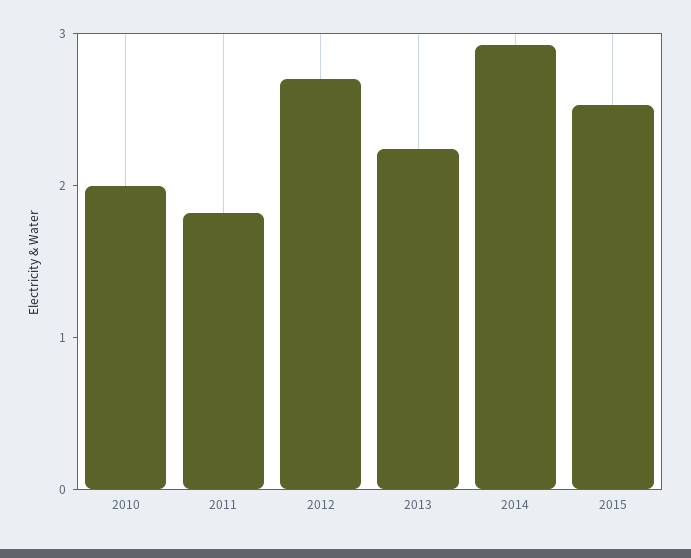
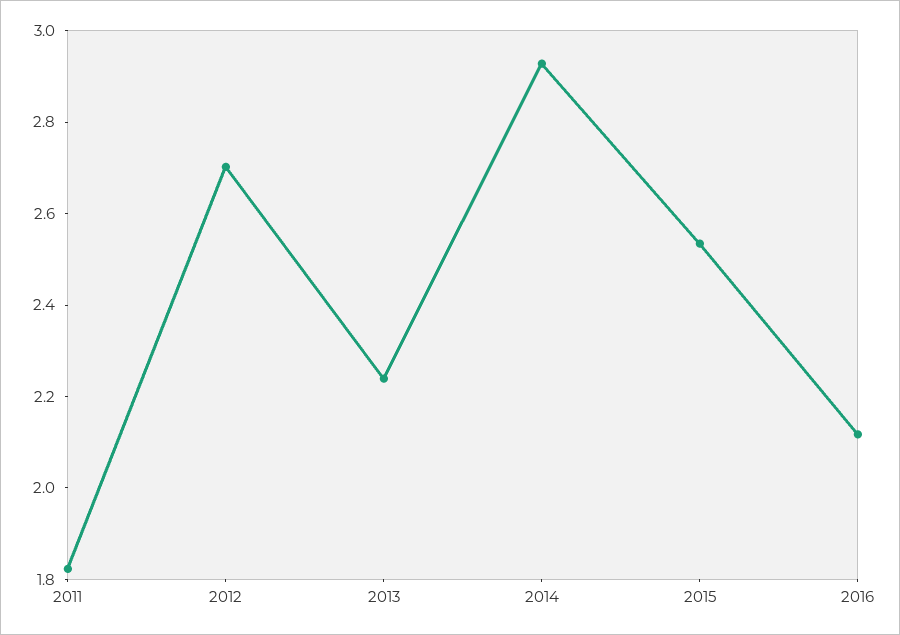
2010: 2 -> none
2016: none -> 2.1

